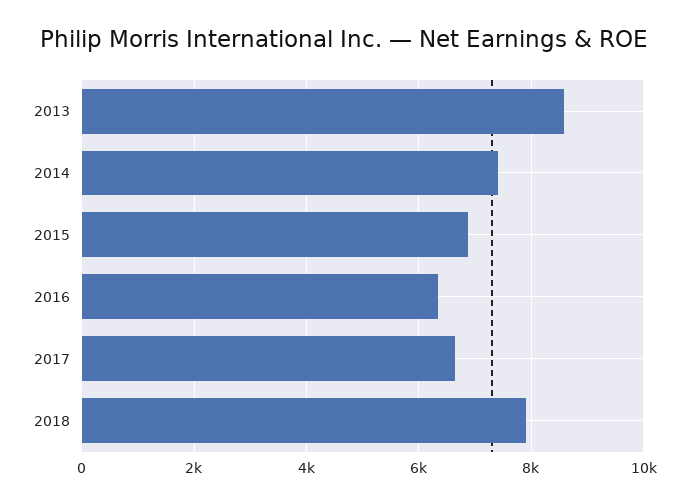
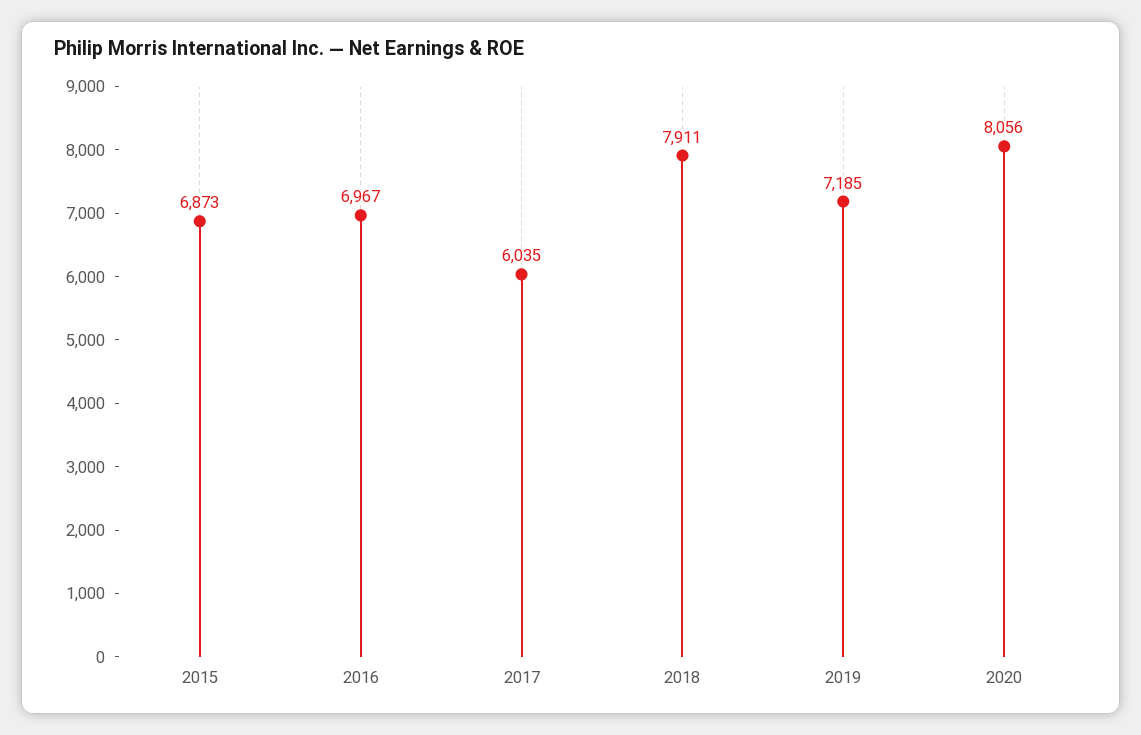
2013: 8600 -> none
2014: 7400 -> none
2016: 6400 -> 6967
2017: 6600 -> 6035
2019: none -> 7185
2020: none -> 8056

